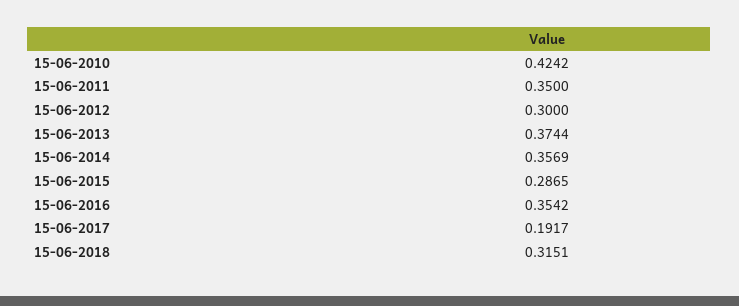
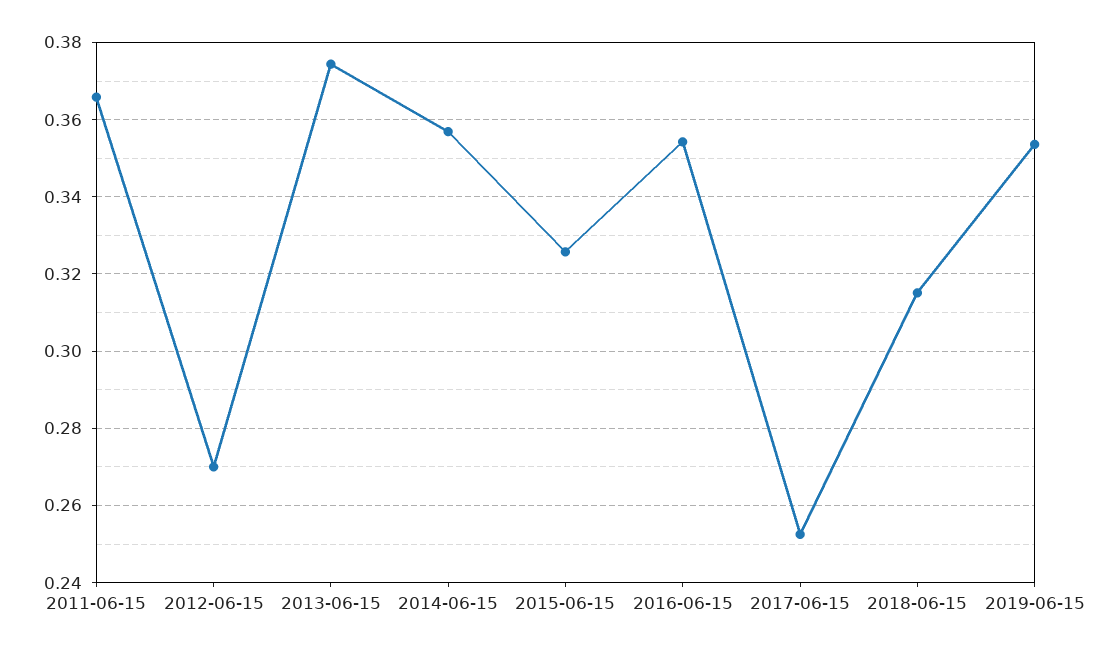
15-06-2010: 0.4242 -> none
15-06-2011: 0.35 -> 0.366
15-06-2012: 0.3 -> 0.27
15-06-2015: 0.2865 -> 0.326
15-06-2017: 0.1917 -> 0.252
2019-06-15: none -> 0.354

